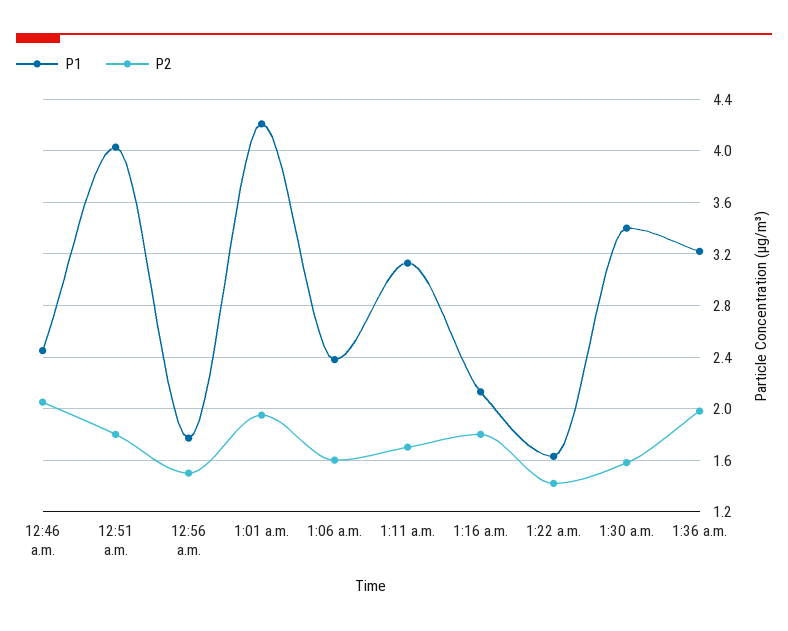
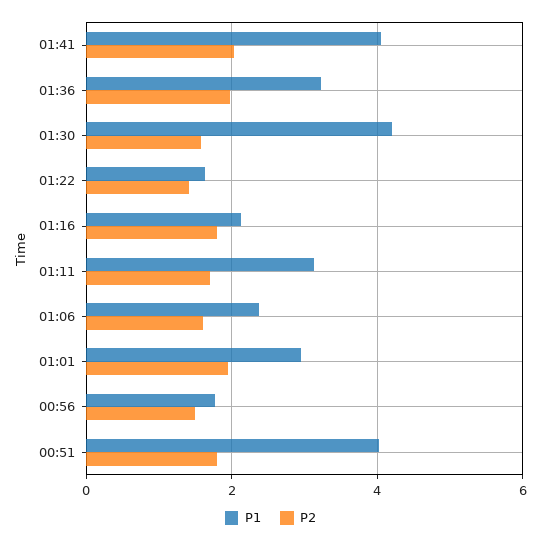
P1, 12:46 a.m.: 2.45 -> none
P2, 12:46 a.m.: 2.05 -> none
P1, 1:01 a.m.: 4.2 -> 3
P1, 1:30 a.m.: 3.4 -> 4.2
P1, 01:41: none -> 4
P2, 01:41: none -> 2

